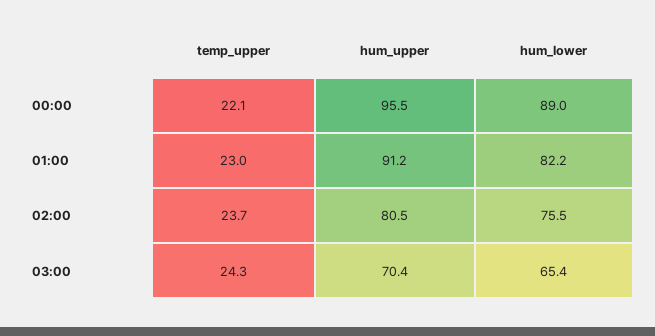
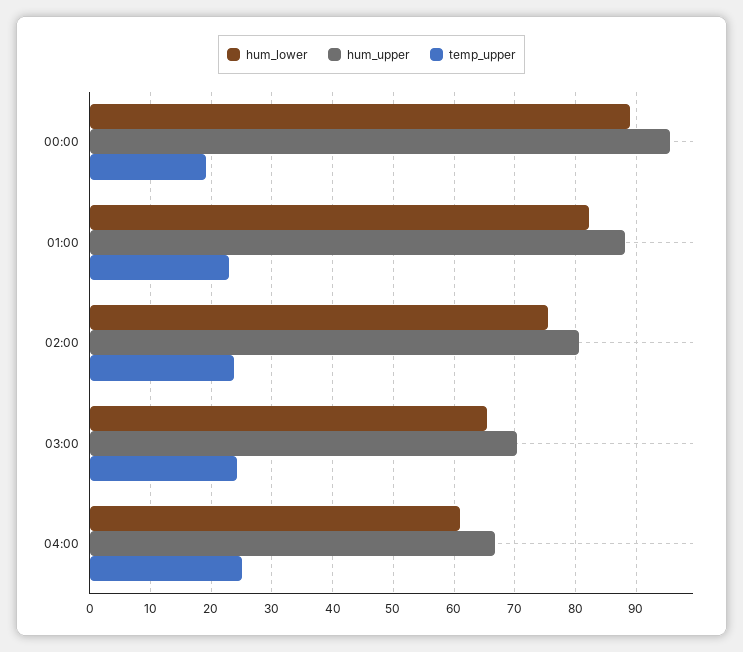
temp_upper, 00:00: 22.1 -> 19
hum_upper, 01:00: 91.2 -> 88
hum_lower, 04:00: none -> 61
hum_upper, 04:00: none -> 67
temp_upper, 04:00: none -> 25

